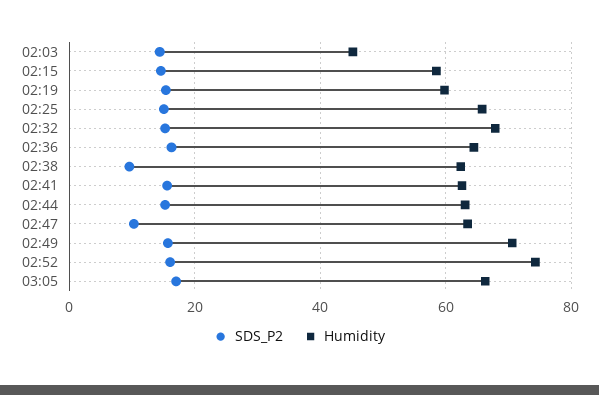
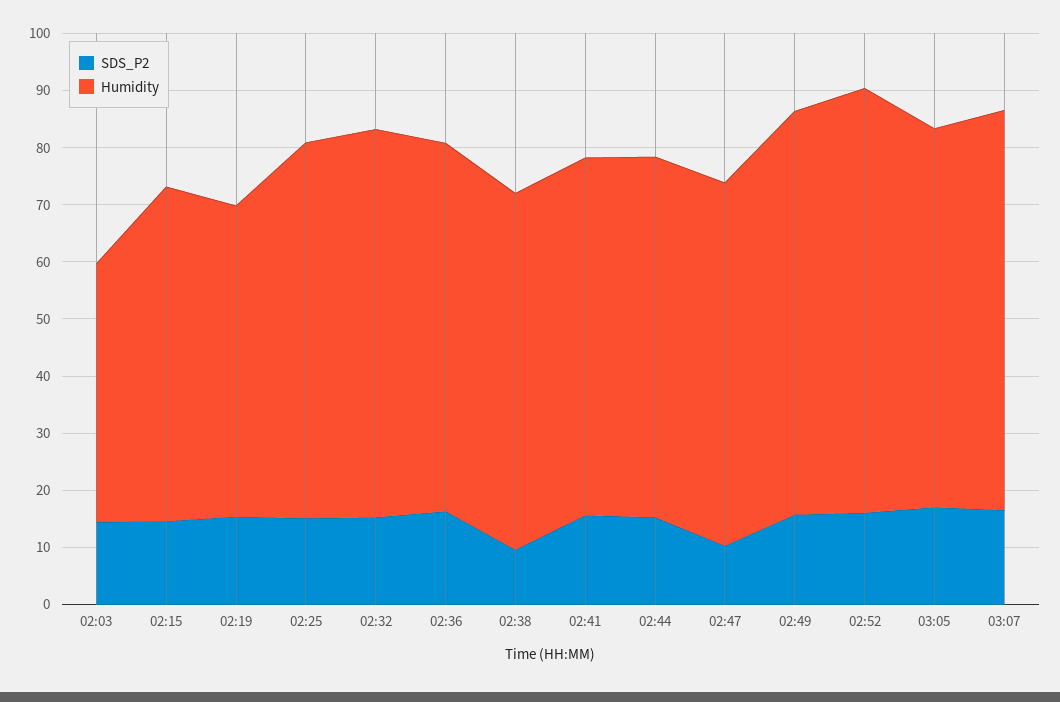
Humidity, 02:19: 60 -> 54
SDS_P2, 03:07: none -> 16
Humidity, 03:07: none -> 70

